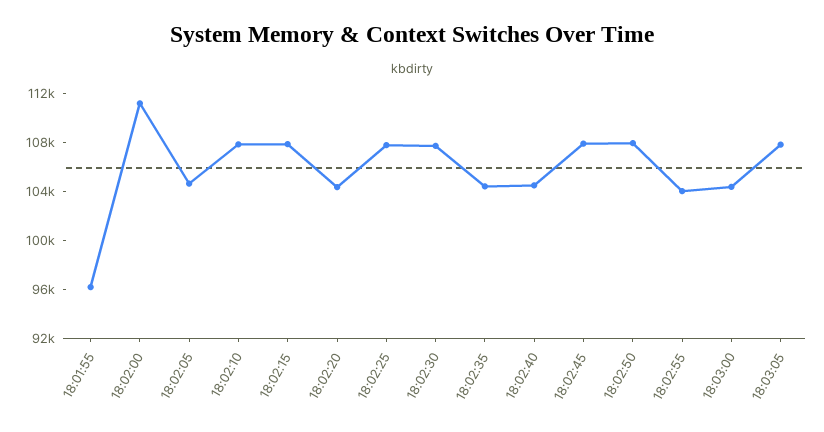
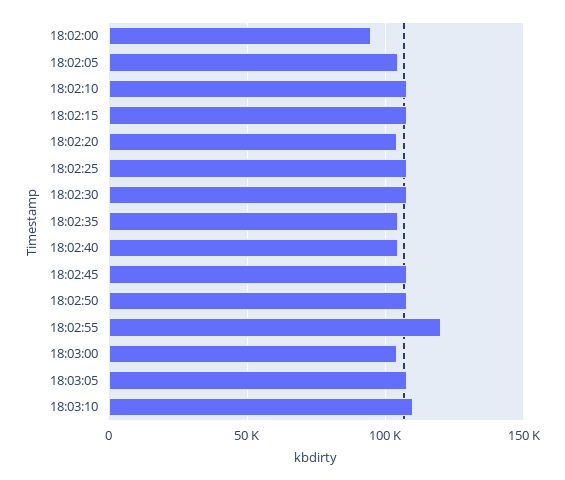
18:01:55: 96000 -> none
18:02:00: 111000 -> 95000
18:02:55: 104000 -> 120000
18:03:10: none -> 110000

